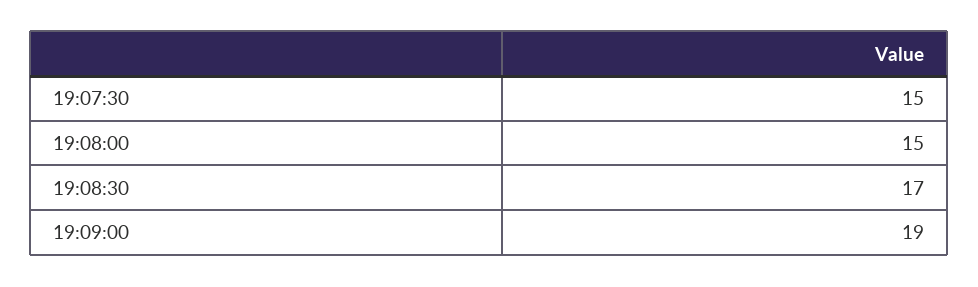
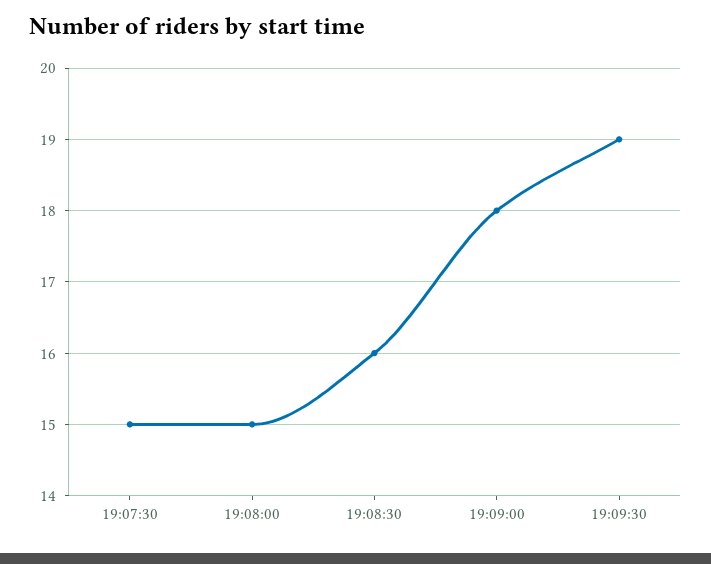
19:08:30: 17 -> 16
19:09:00: 19 -> 18
19:09:30: none -> 19

